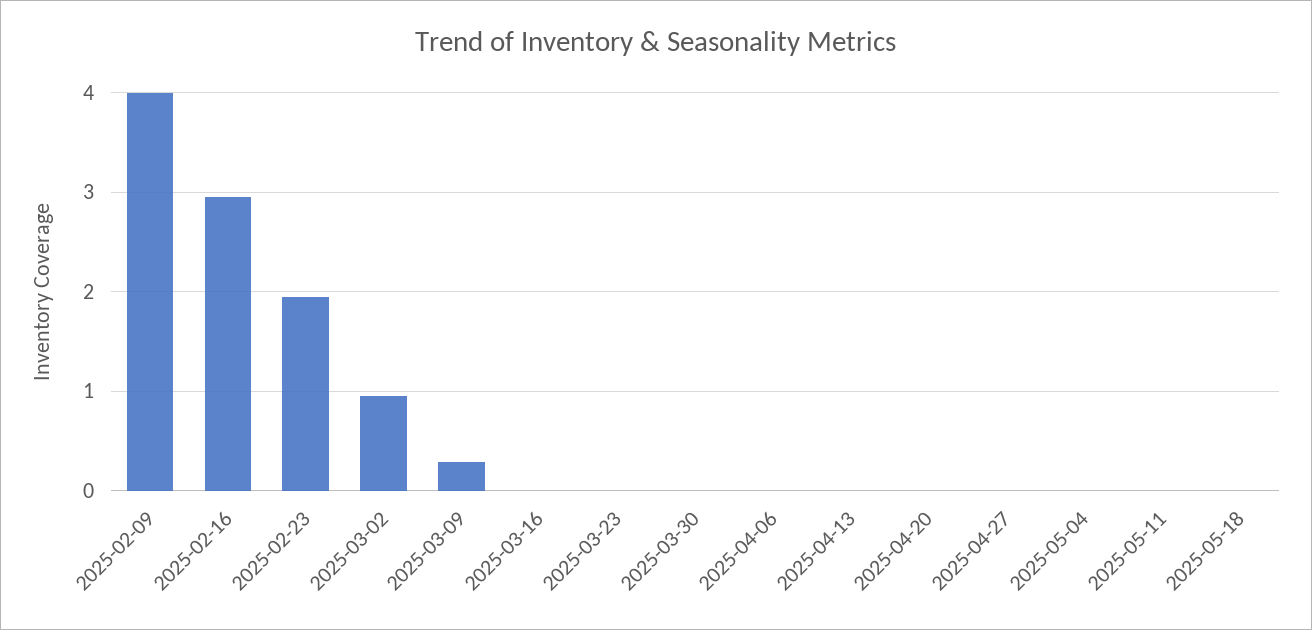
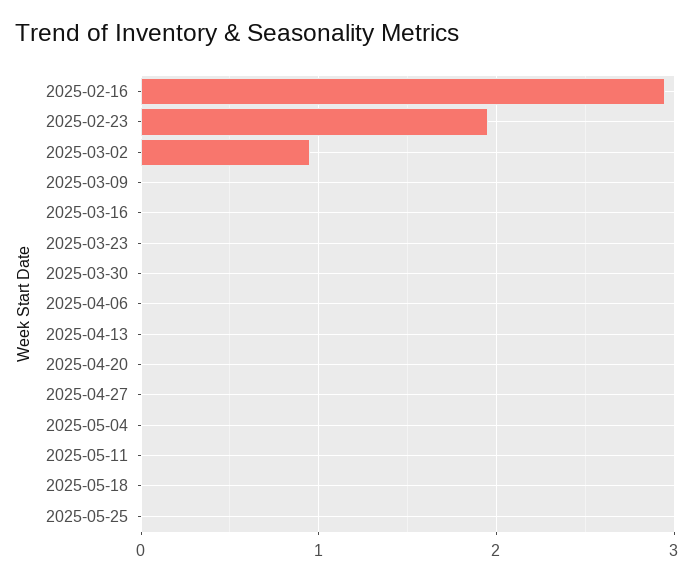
2025-02-09: 4 -> none
2025-03-09: 0.3 -> 0
2025-05-25: none -> 0

